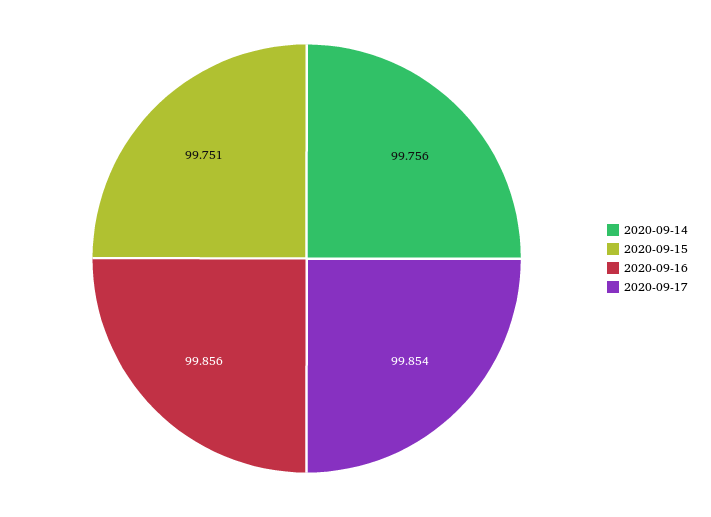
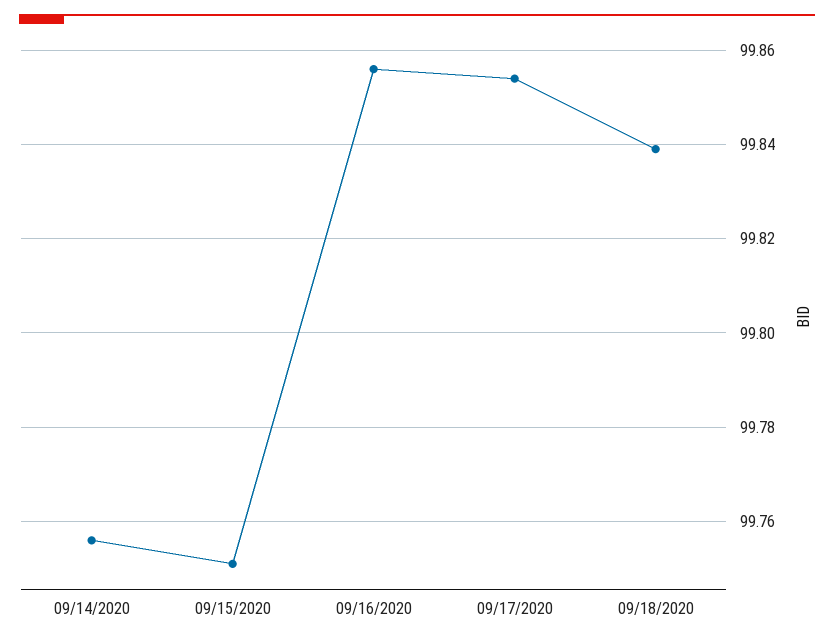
09/18/2020: none -> 99.84

